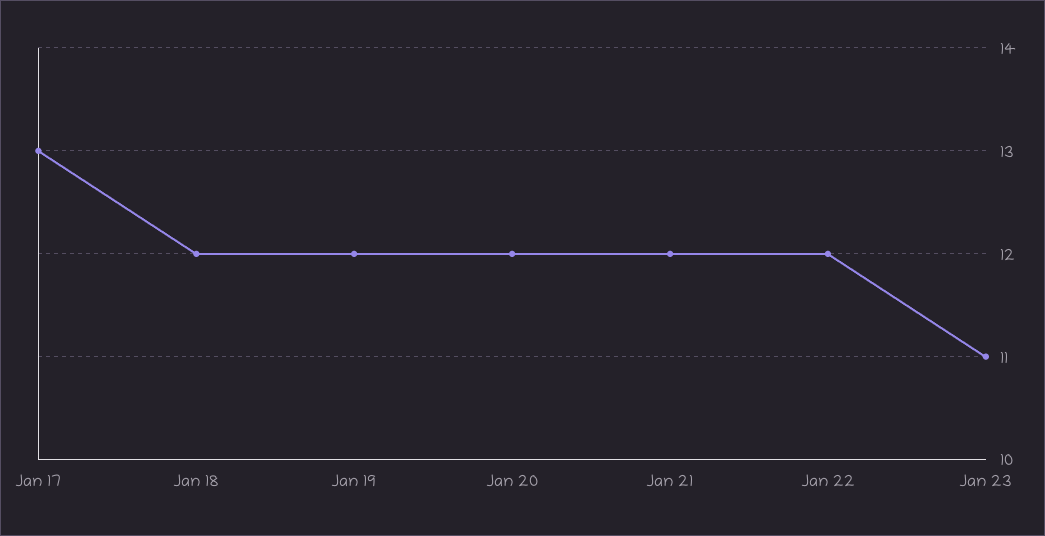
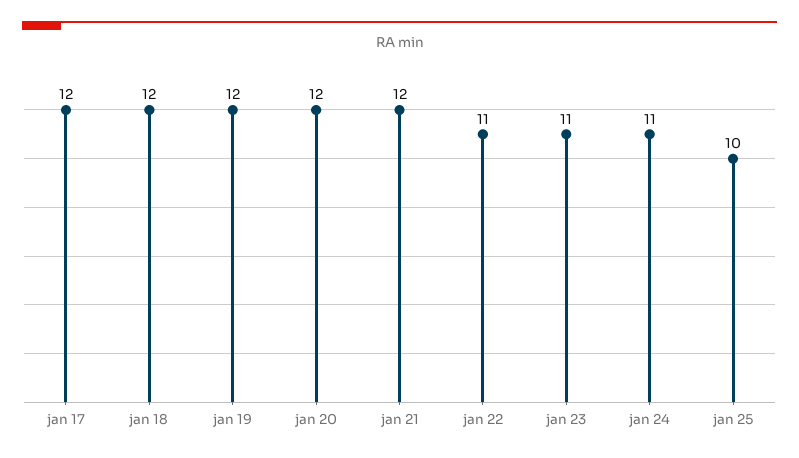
Jan 17: 13 -> 12
Jan 22: 12 -> 11
jan 24: none -> 11
jan 25: none -> 10

